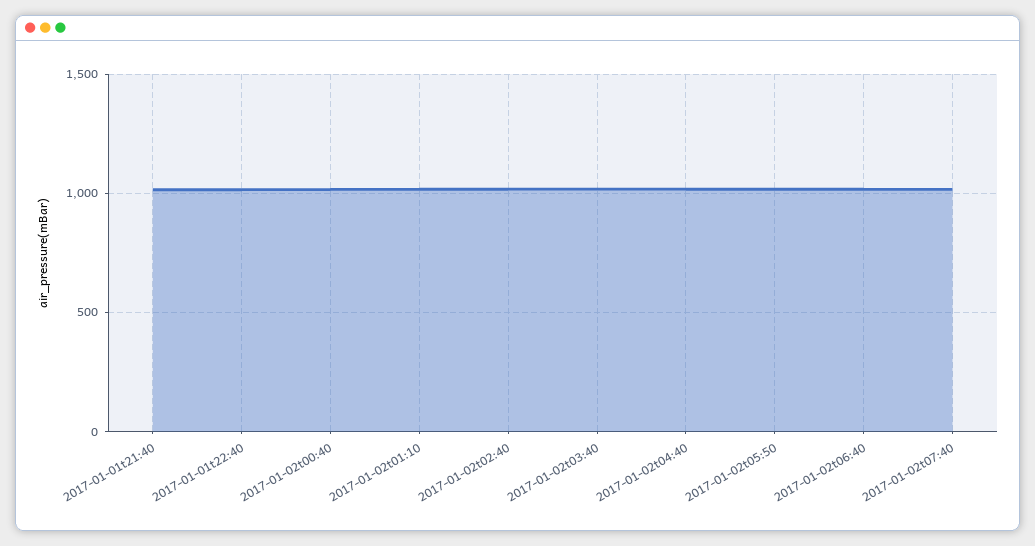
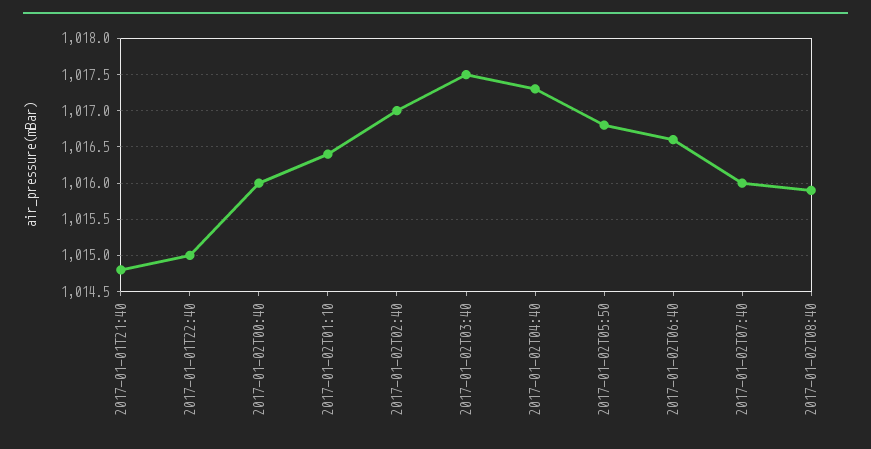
2017-01-02T08:40: none -> 1015.9

